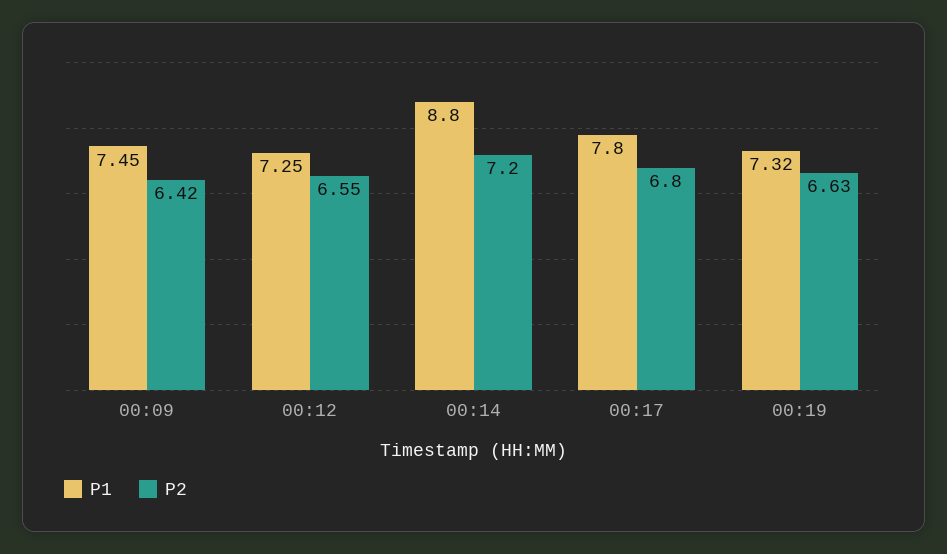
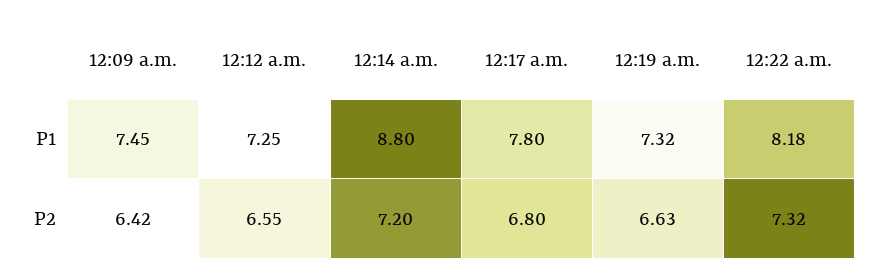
P1, 12:22 a.m.: none -> 8.18
P2, 12:22 a.m.: none -> 7.32

